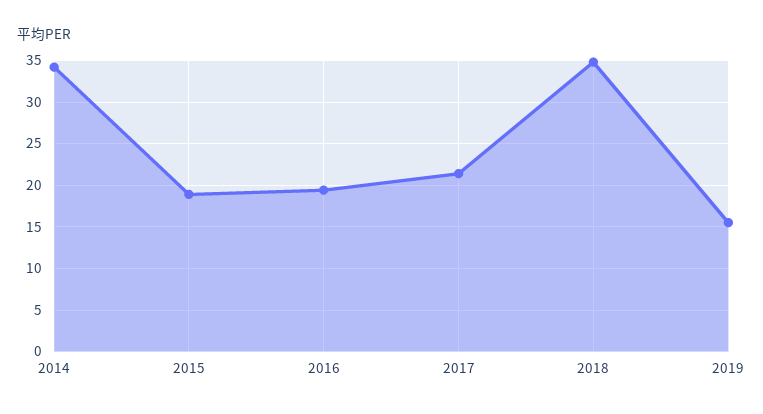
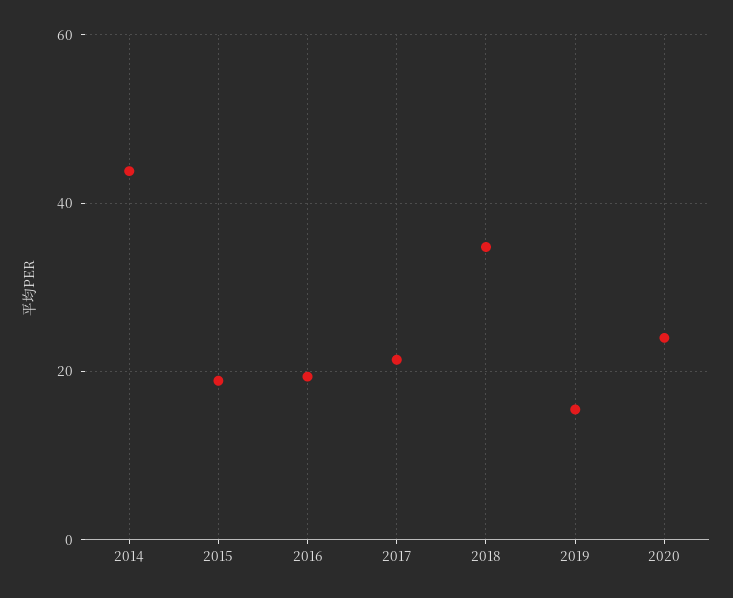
2014: 34 -> 44
2020: none -> 24

